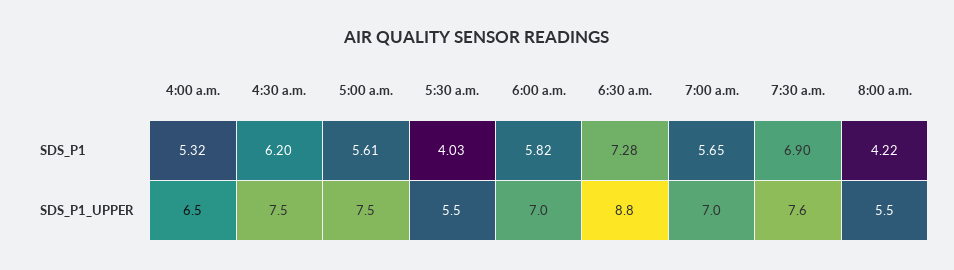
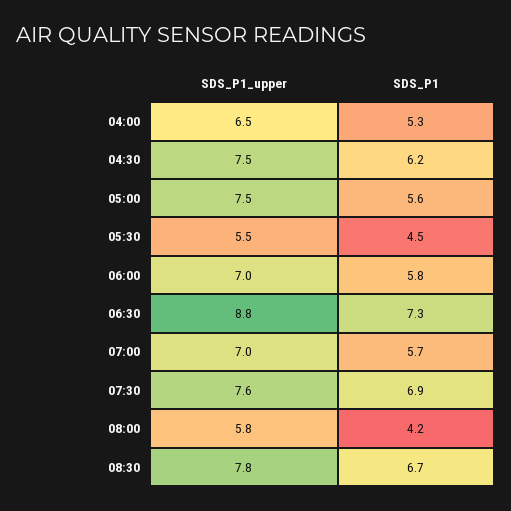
5:30 a.m., SDS_P1: 4.03 -> 4.5
8:00 a.m., SDS_P1_UPPER: 5.5 -> 5.8
08:30, SDS_P1_UPPER: none -> 7.8
08:30, SDS_P1: none -> 6.7

